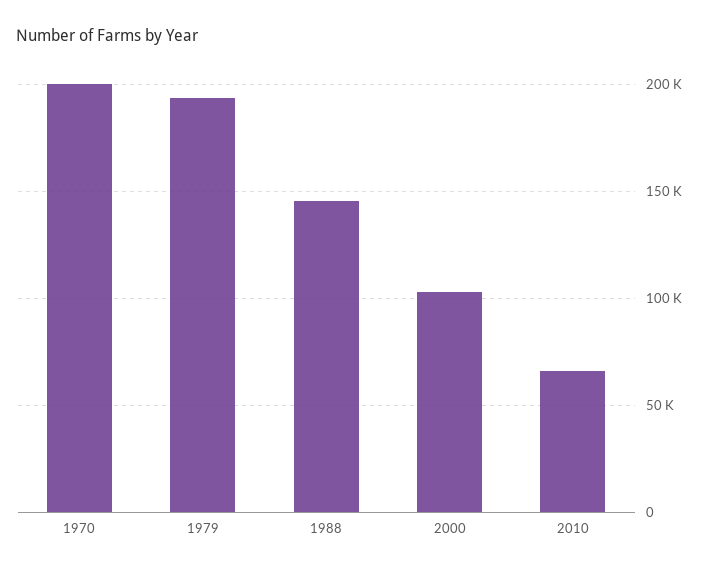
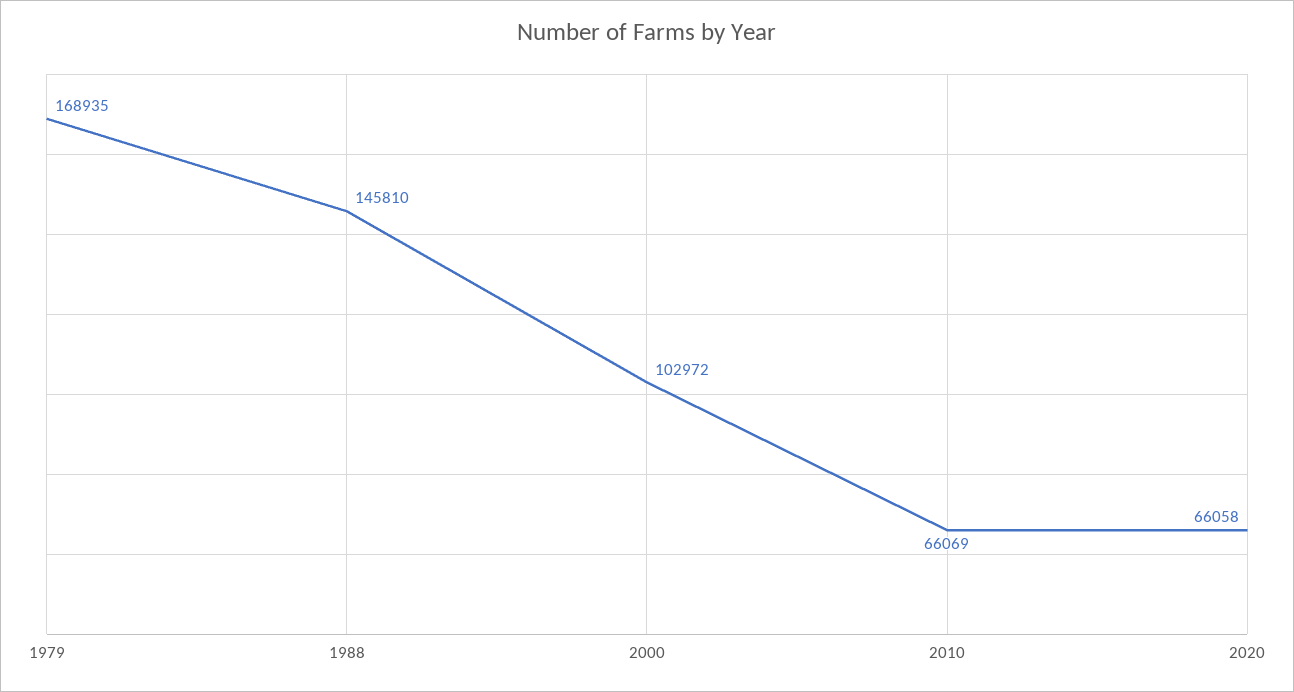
1970: 200000 -> none
1979: 195000 -> 168935
2020: none -> 66058

